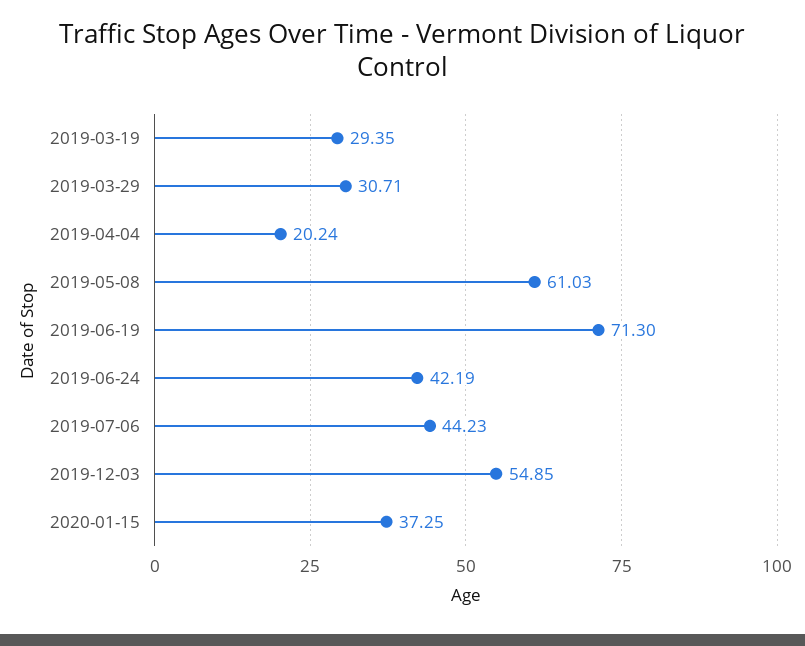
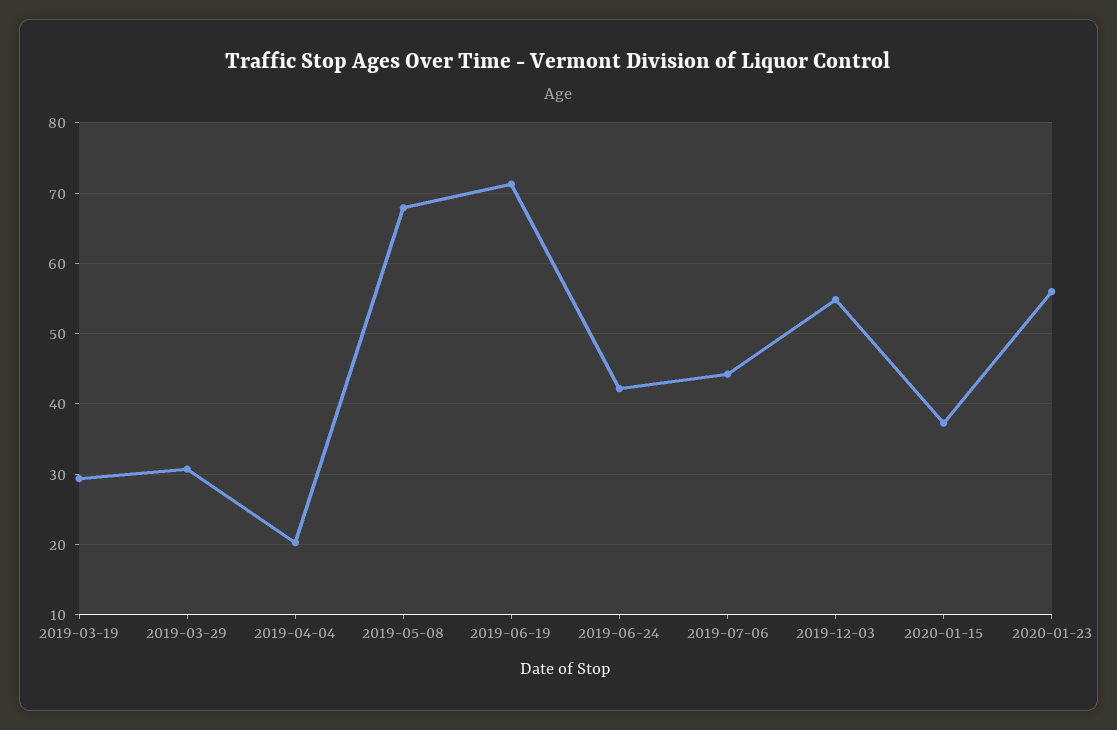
2019-05-08: 61.03 -> 68
2020-01-23: none -> 56

